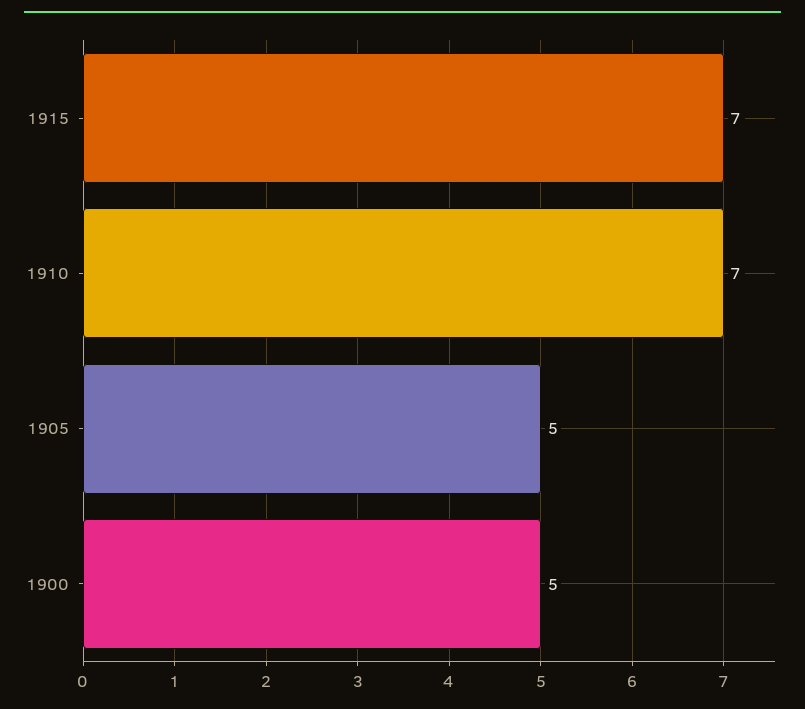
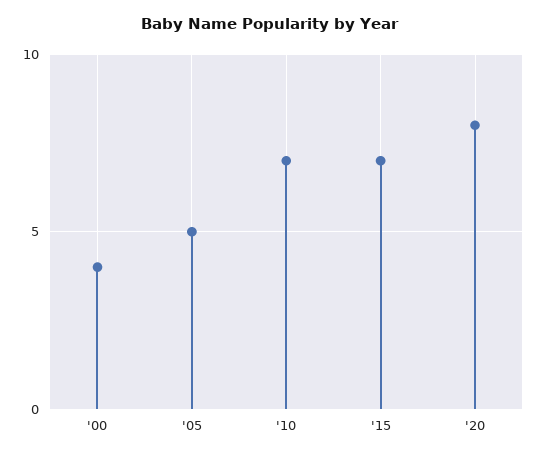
1900: 5 -> 4
'20: none -> 8

